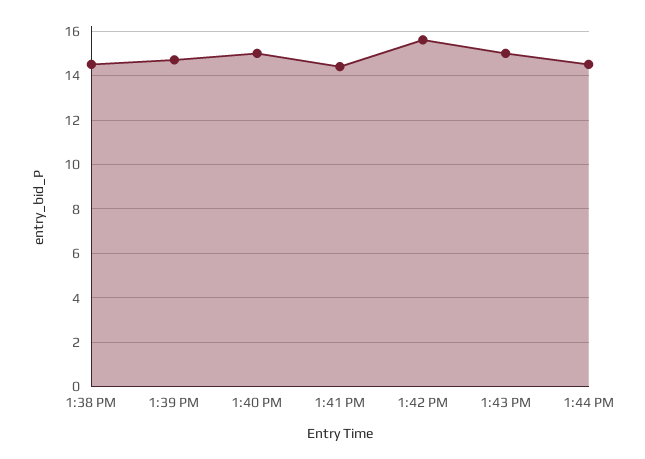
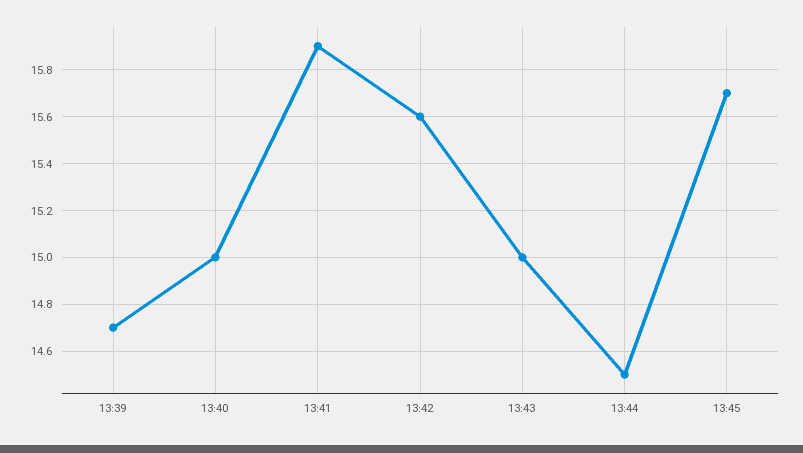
1:38 PM: 14.5 -> none
1:41 PM: 14.5 -> 15.9
13:45: none -> 15.7

